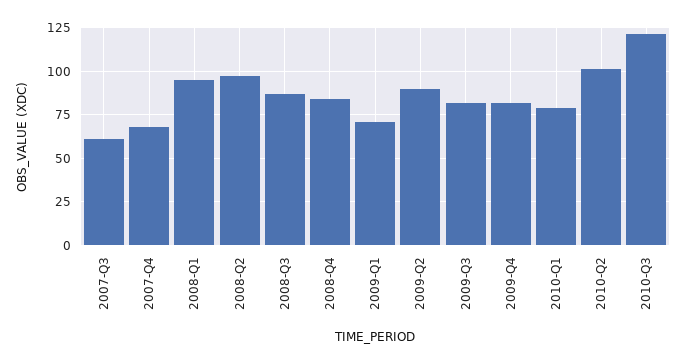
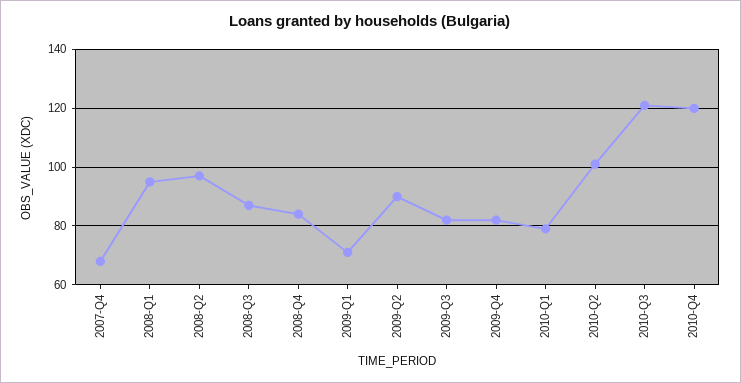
2007-Q3: 60 -> none
2010-Q4: none -> 120

